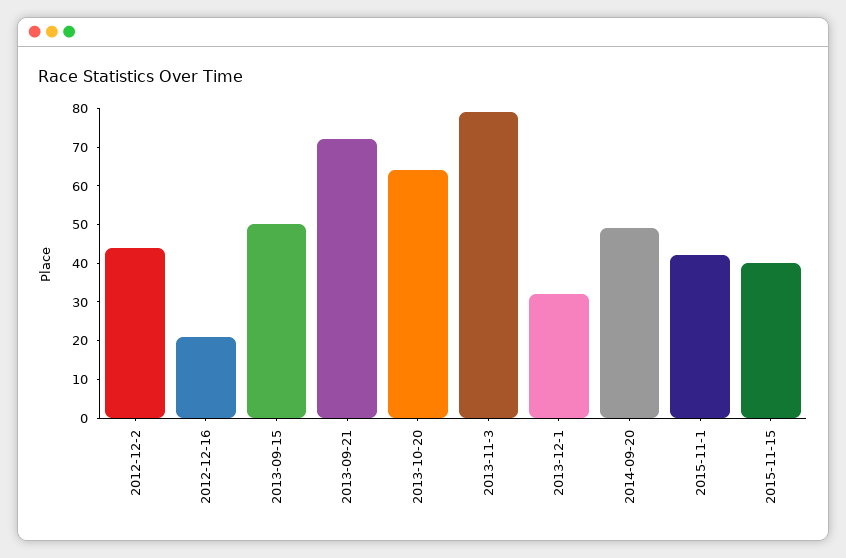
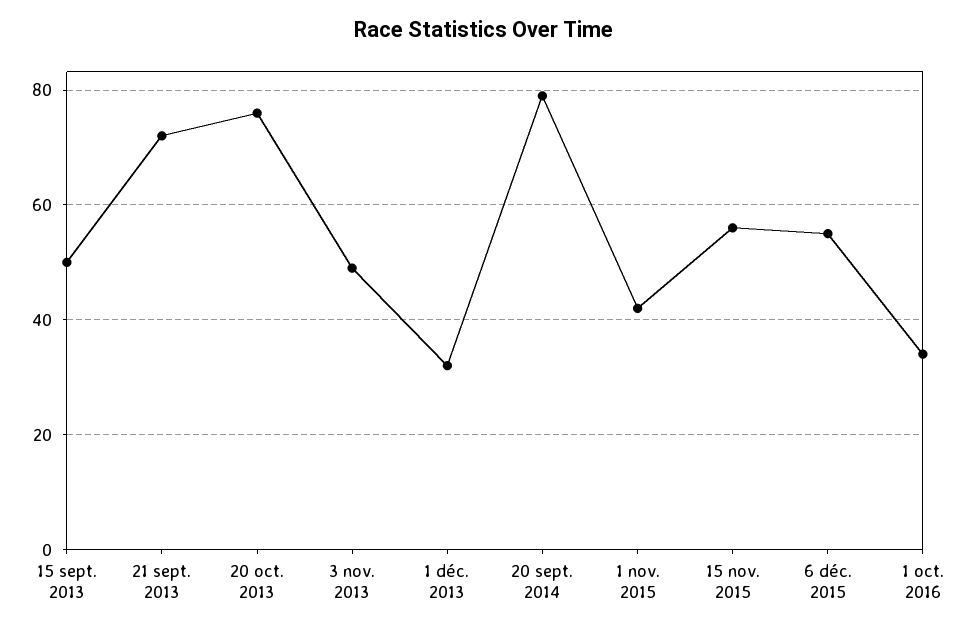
2012-12-2: 45 -> none
2012-12-16: 20 -> none
2013-10-20: 65 -> 75
2013-11-3: 80 -> 50
2014-09-20: 50 -> 80
2015-11-15: 40 -> 55
6 déc. 2015: none -> 55
1 oct. 2016: none -> 35

